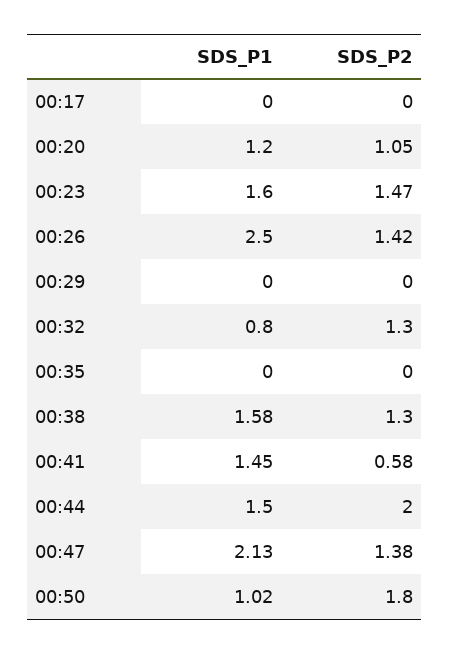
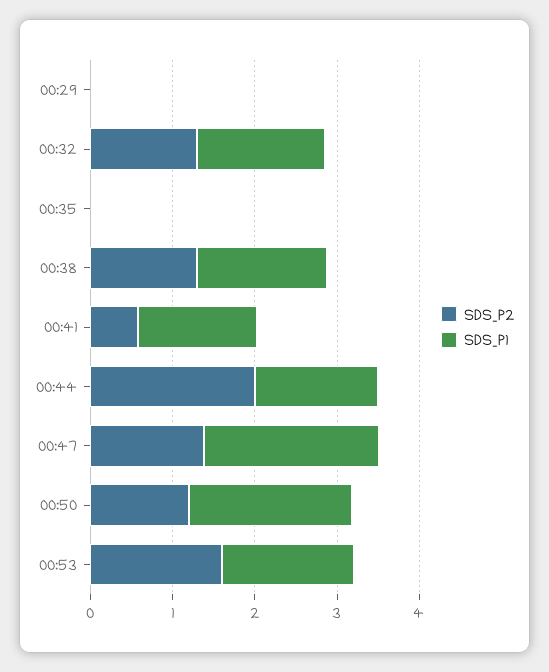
SDS_P1, 00:17: 0 -> none
SDS_P2, 00:17: 0 -> none
SDS_P1, 00:20: 1.2 -> none
SDS_P2, 00:20: 1.05 -> none
SDS_P1, 00:23: 1.6 -> none
SDS_P2, 00:23: 1.47 -> none
SDS_P1, 00:26: 2.5 -> none
SDS_P2, 00:26: 1.42 -> none
SDS_P1, 00:32: 0.8 -> 1.6
SDS_P1, 00:50: 1.02 -> 2
SDS_P2, 00:50: 1.8 -> 1.2
SDS_P2, 00:53: none -> 1.6
SDS_P1, 00:53: none -> 1.6

